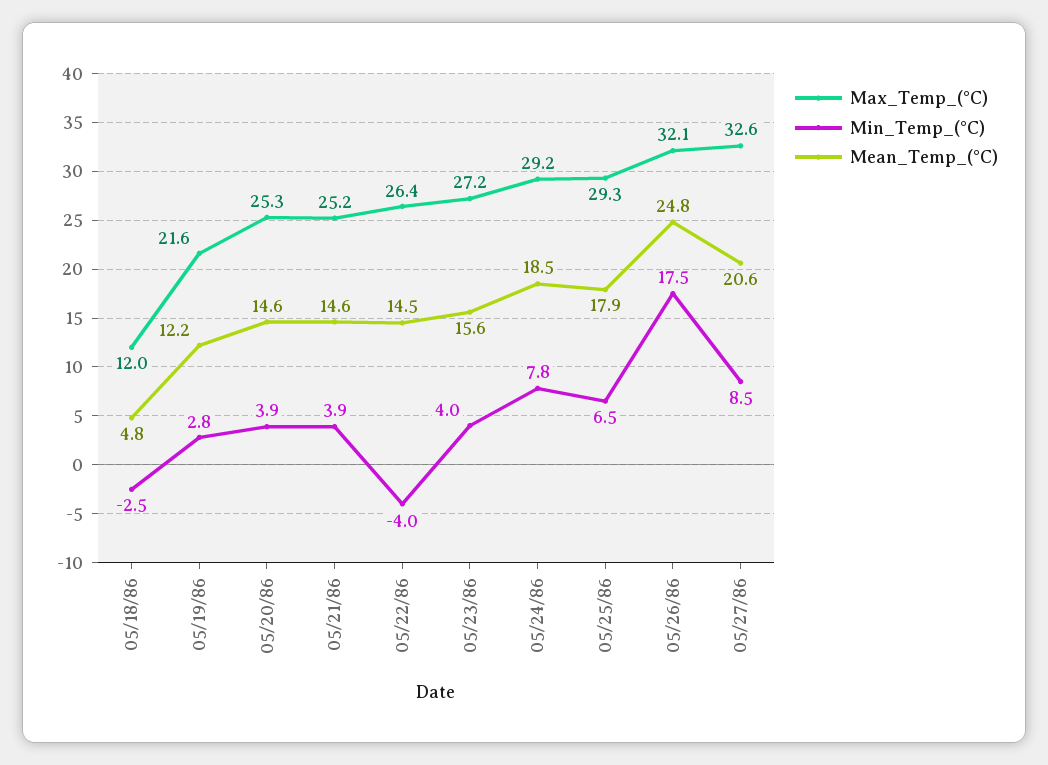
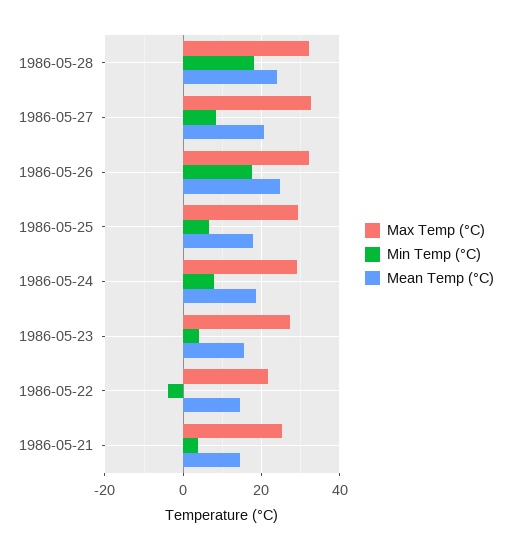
Max_Temp_(°C), 05/18/86: 12 -> none
Min_Temp_(°C), 05/18/86: -2.5 -> none
Mean_Temp_(°C), 05/18/86: 4.8 -> none
Max_Temp_(°C), 05/19/86: 21.6 -> none
Min_Temp_(°C), 05/19/86: 2.8 -> none
Mean_Temp_(°C), 05/19/86: 12.2 -> none
Max_Temp_(°C), 05/20/86: 25.3 -> none
Min_Temp_(°C), 05/20/86: 3.9 -> none
Mean_Temp_(°C), 05/20/86: 14.6 -> none
Max_Temp_(°C), 05/22/86: 26.4 -> 22
Max_Temp_(°C), 1986-05-28: none -> 32
Min_Temp_(°C), 1986-05-28: none -> 18
Mean_Temp_(°C), 1986-05-28: none -> 24

